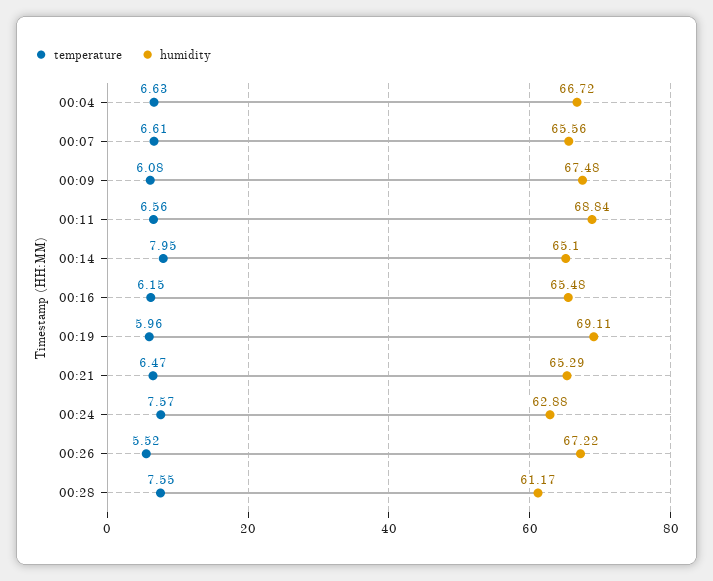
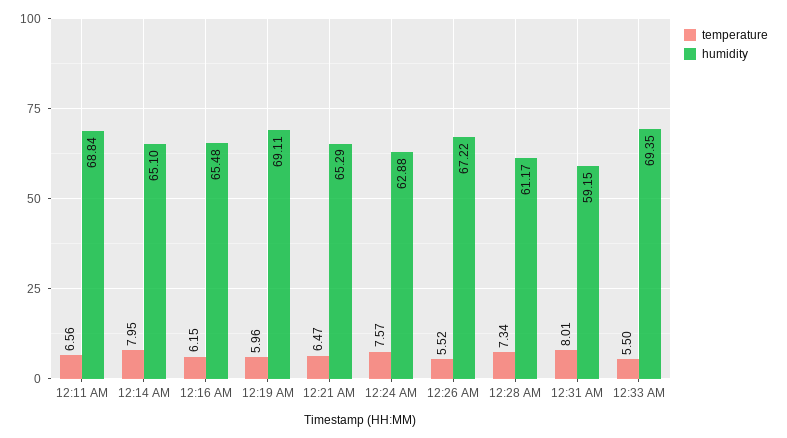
temperature, 00:04: 6.63 -> none
humidity, 00:04: 66.72 -> none
temperature, 00:07: 6.61 -> none
humidity, 00:07: 65.56 -> none
temperature, 00:09: 6.08 -> none
humidity, 00:09: 67.48 -> none
temperature, 00:28: 7.55 -> 7.34
temperature, 12:31 AM: none -> 8.01
humidity, 12:31 AM: none -> 59.15
temperature, 12:33 AM: none -> 5.5
humidity, 12:33 AM: none -> 69.35

